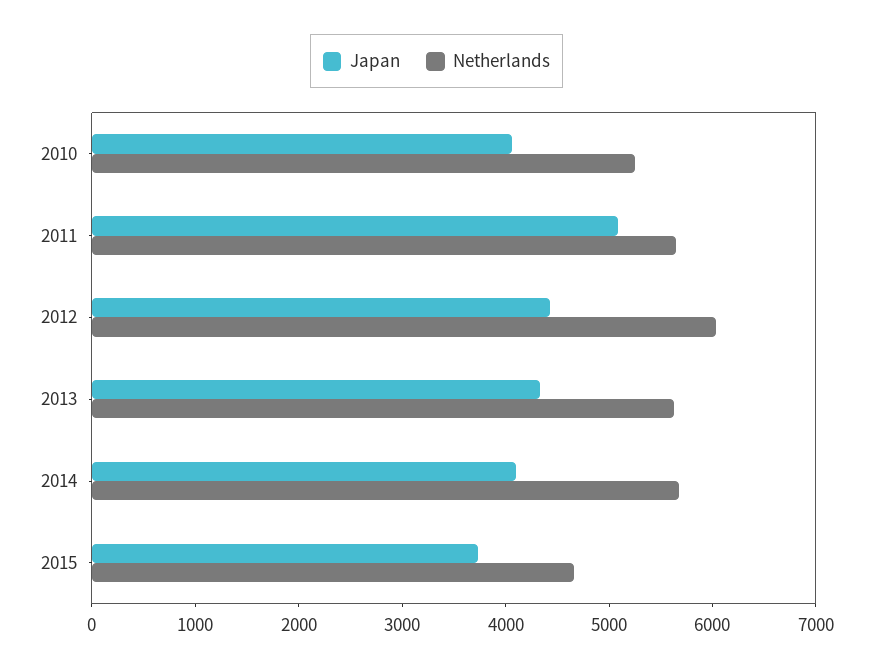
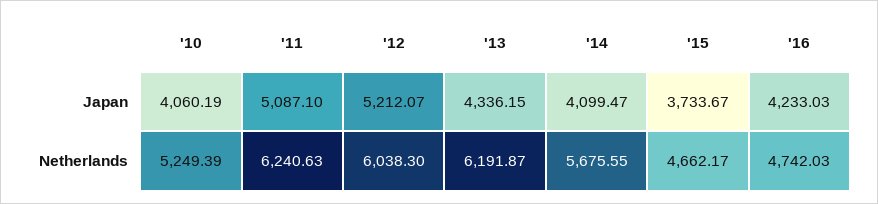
Netherlands, 2011: 5600 -> 6240.63
Japan, 2012: 4400 -> 5212.07
Netherlands, 2013: 5600 -> 6191.87
Japan, '16: none -> 4233.03
Netherlands, '16: none -> 4742.03

